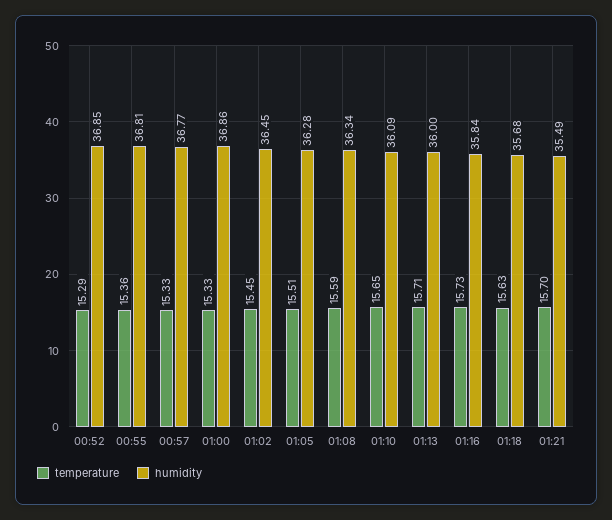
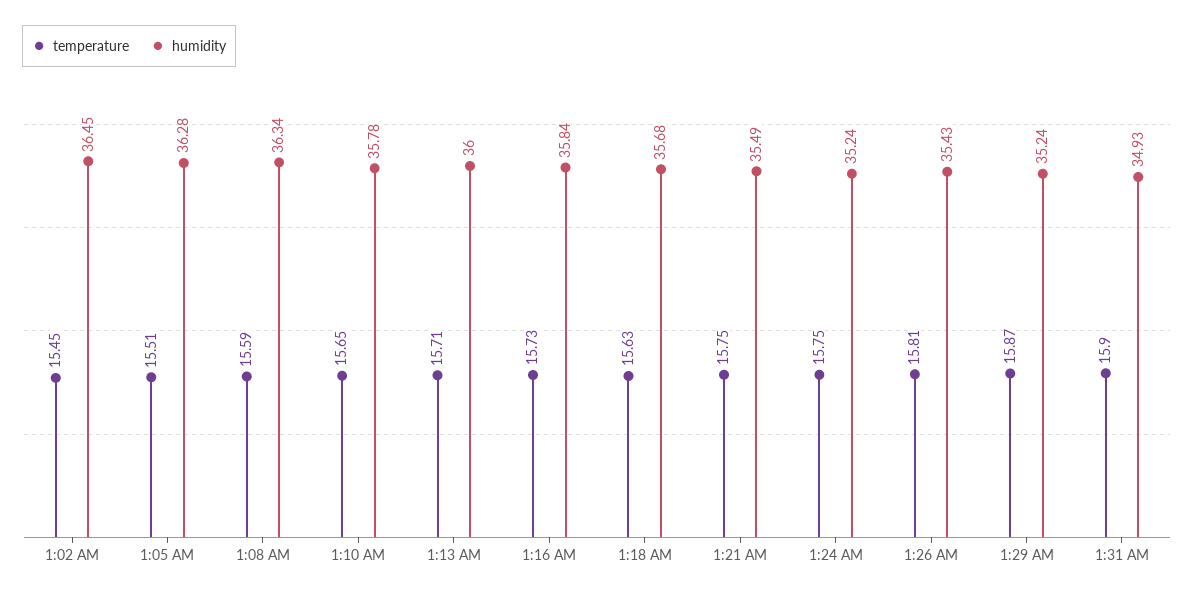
temperature, 00:52: 15.29 -> none
humidity, 00:52: 36.85 -> none
temperature, 00:55: 15.36 -> none
humidity, 00:55: 36.81 -> none
temperature, 00:57: 15.33 -> none
humidity, 00:57: 36.77 -> none
temperature, 01:00: 15.33 -> none
humidity, 01:00: 36.86 -> none
humidity, 01:10: 36.09 -> 35.78
temperature, 01:21: 15.7 -> 15.75
temperature, 1:24 AM: none -> 15.75
humidity, 1:24 AM: none -> 35.24
temperature, 1:26 AM: none -> 15.81
humidity, 1:26 AM: none -> 35.43
temperature, 1:29 AM: none -> 15.87
humidity, 1:29 AM: none -> 35.24
temperature, 1:31 AM: none -> 15.9
humidity, 1:31 AM: none -> 34.93

